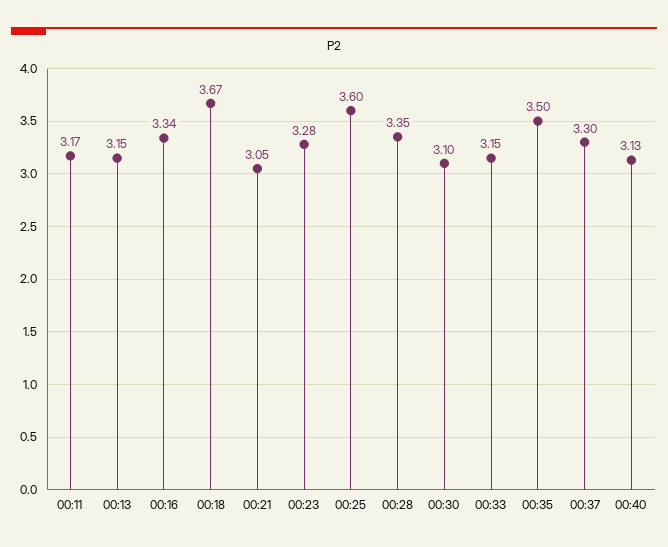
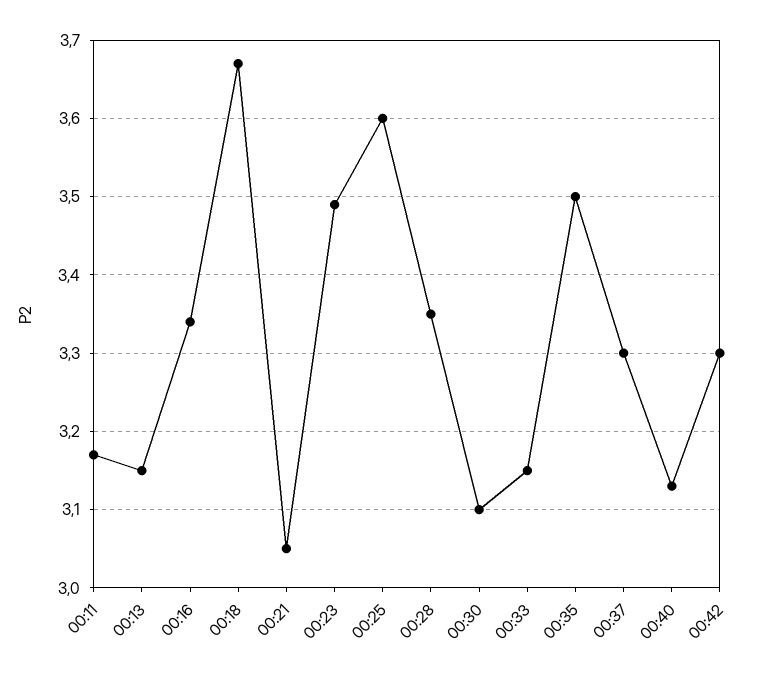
00:23: 3.28 -> 3.49
00:42: none -> 3.3

